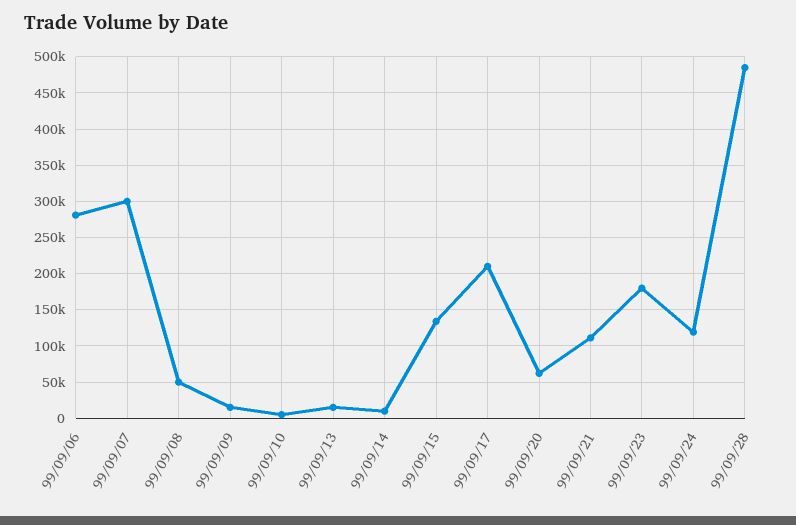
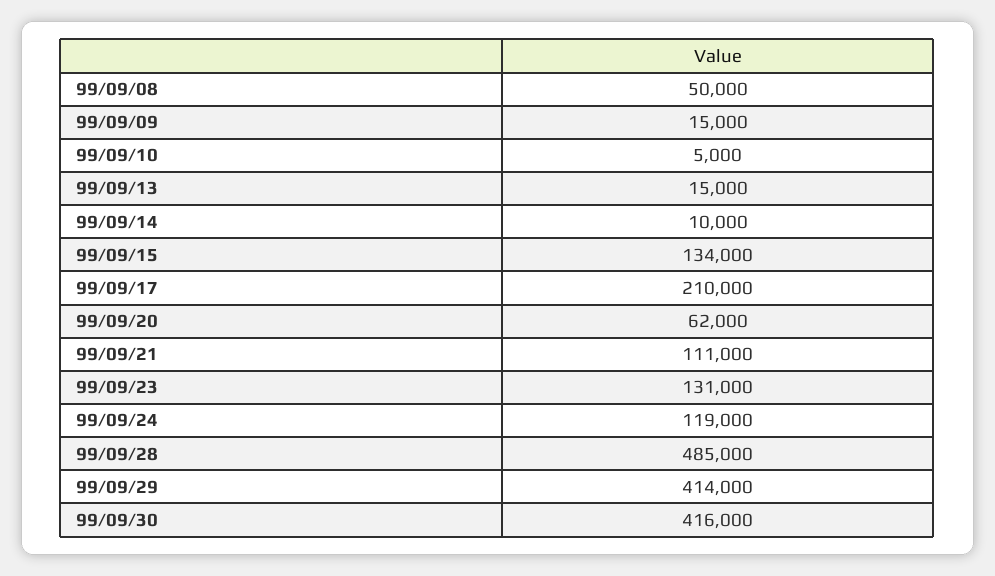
99/09/06: 280000 -> none
99/09/07: 300000 -> none
99/09/23: 180000 -> 131000
99/09/29: none -> 414000
99/09/30: none -> 416000

